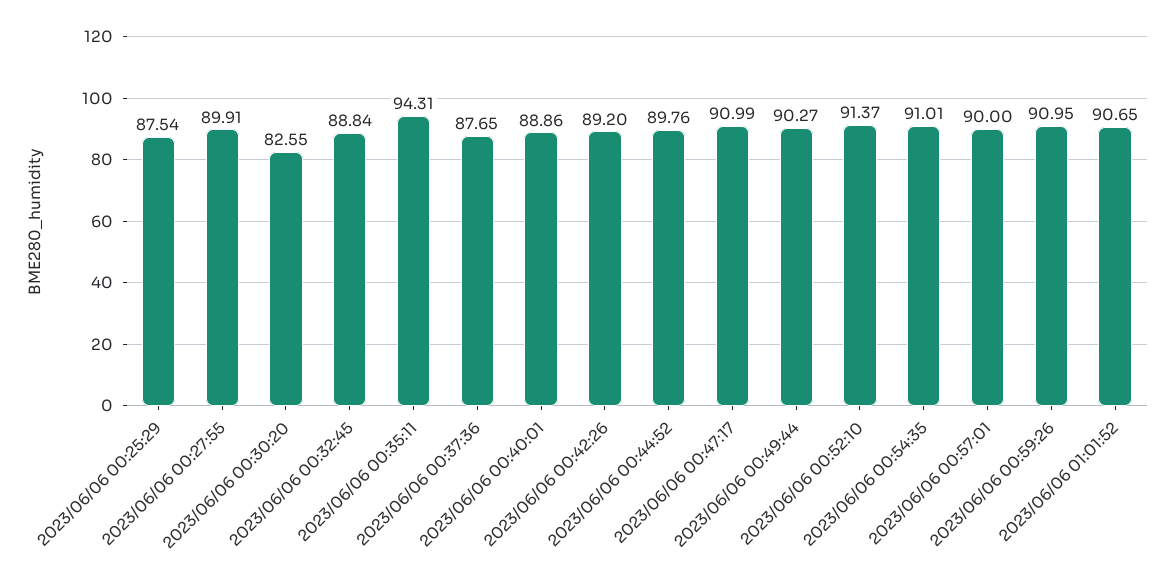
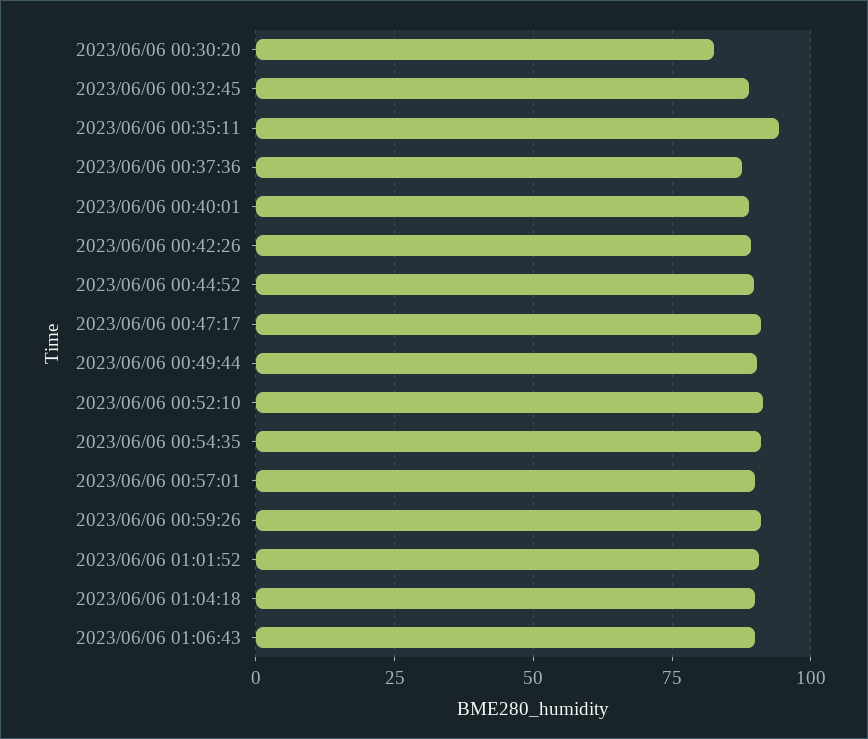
2023/06/06 00:25:29: 87.54 -> none
2023/06/06 00:27:55: 89.91 -> none
2023/06/06 01:04:18: none -> 90
2023/06/06 01:06:43: none -> 90

